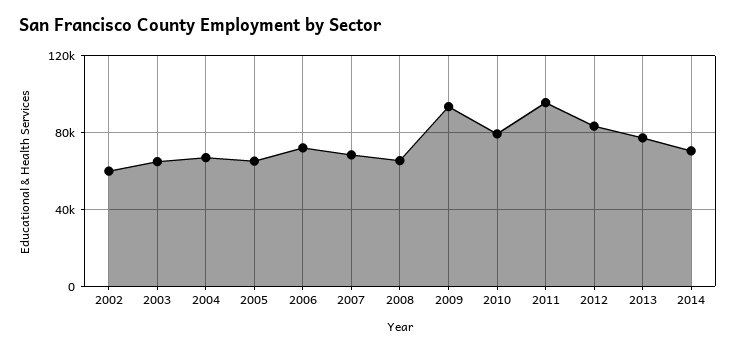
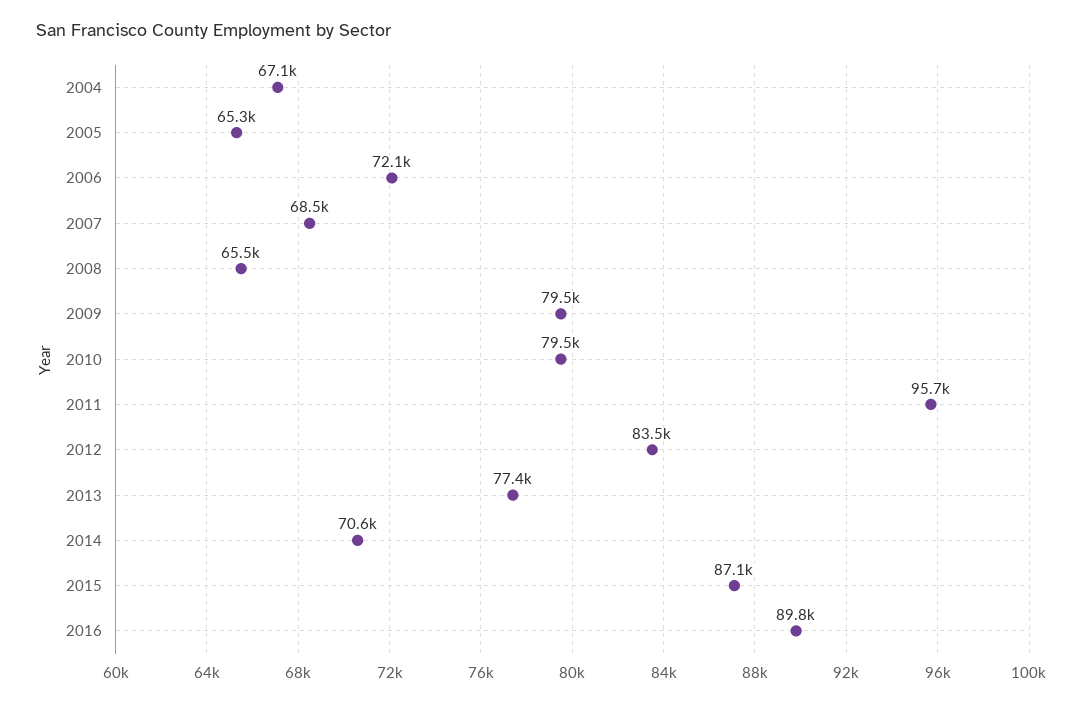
2002: 60000 -> none
2003: 65000 -> none
2009: 95000 -> 79500
2015: none -> 87100
2016: none -> 89800

